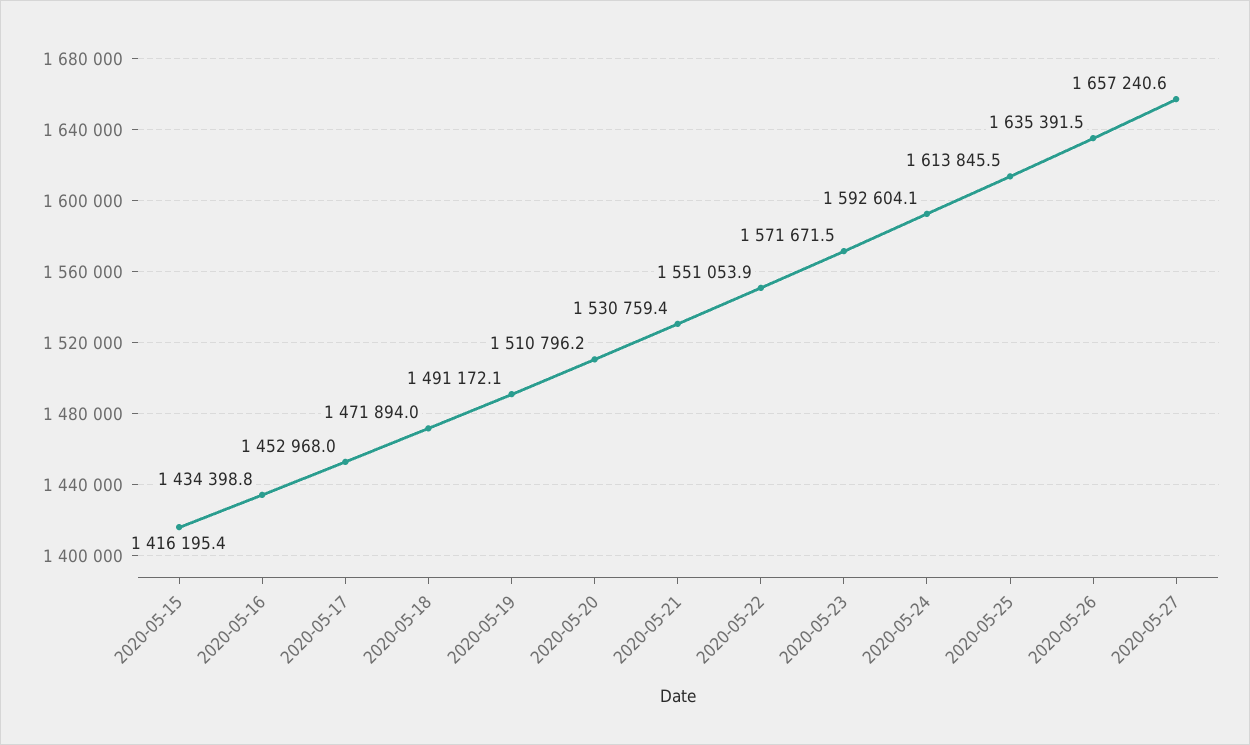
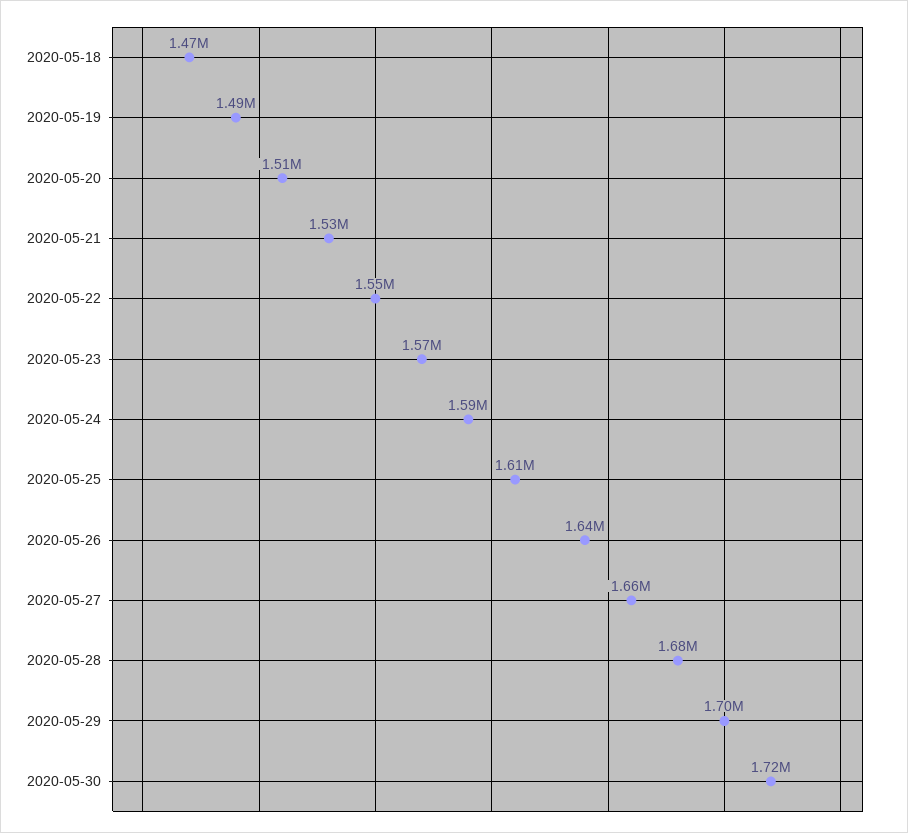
2020-05-15: 1416195.4 -> none
2020-05-16: 1434398.8 -> none
2020-05-17: 1452968 -> none
2020-05-28: none -> 1680000
2020-05-29: none -> 1700000
2020-05-30: none -> 1720000

